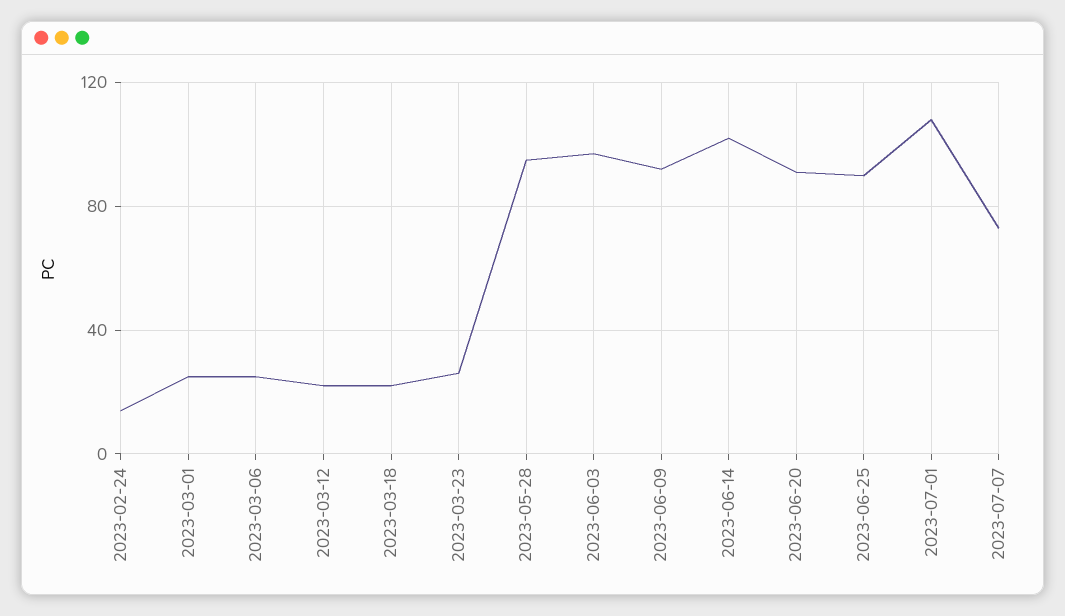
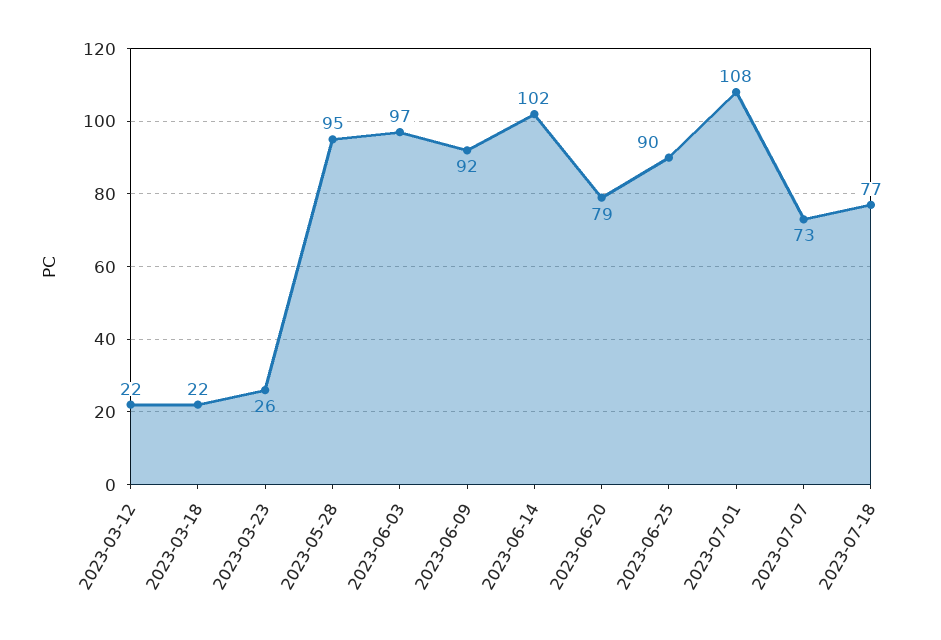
2023-02-24: 15 -> none
2023-03-01: 25 -> none
2023-03-06: 25 -> none
2023-06-20: 90 -> 79
2023-07-18: none -> 77

